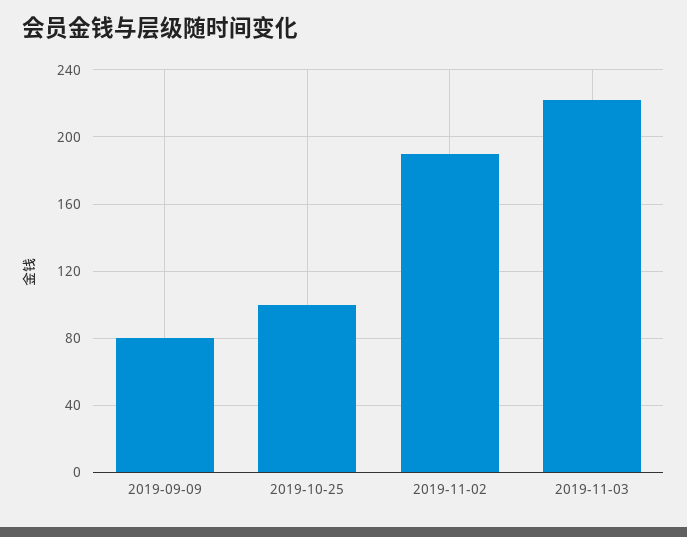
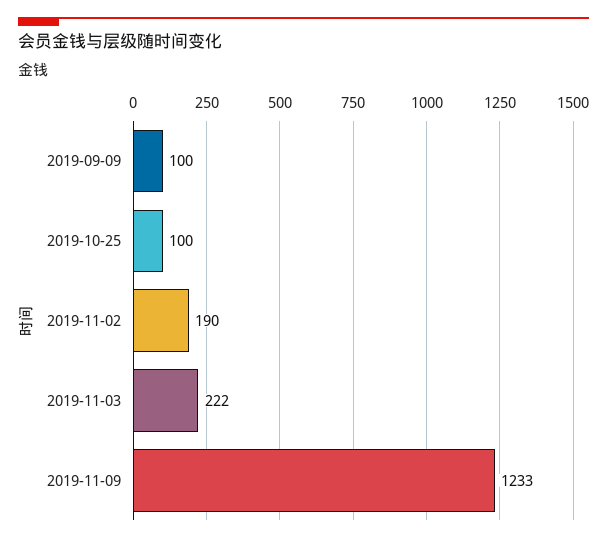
2019-09-09: 80 -> 100
2019-11-09: none -> 1233

